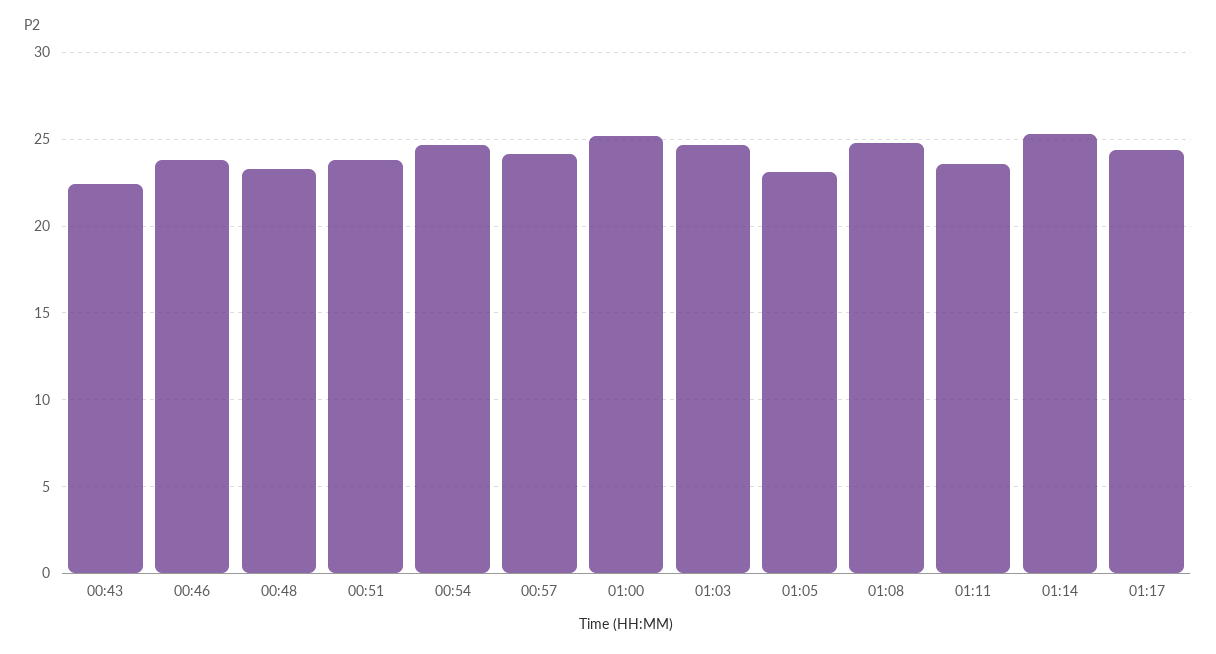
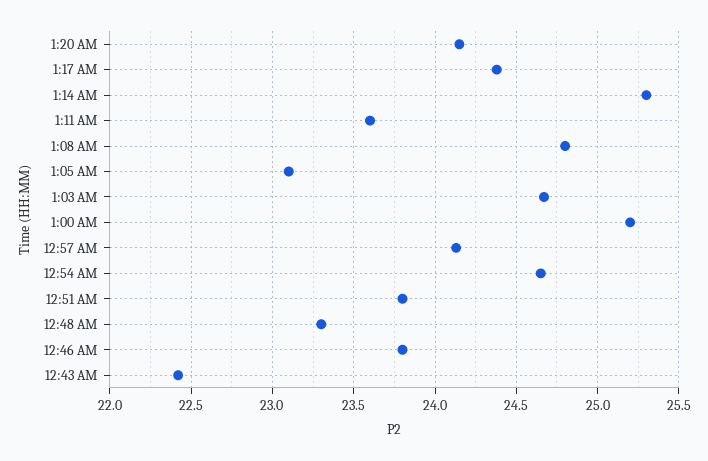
1:20 AM: none -> 24.15

